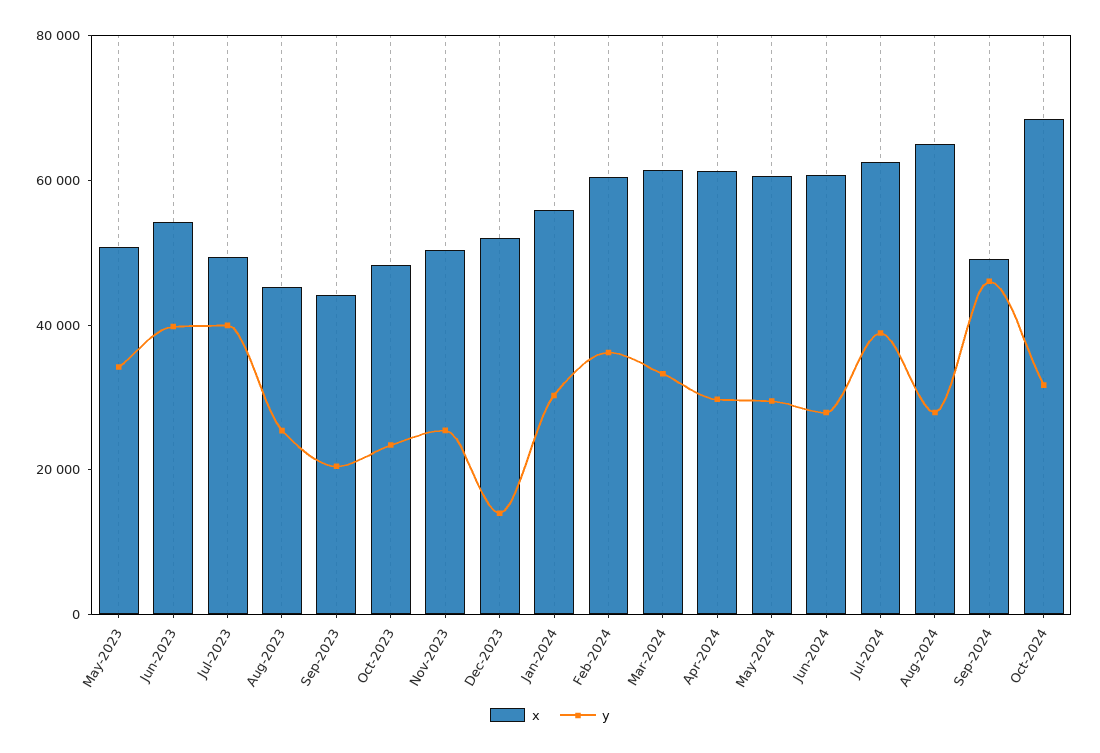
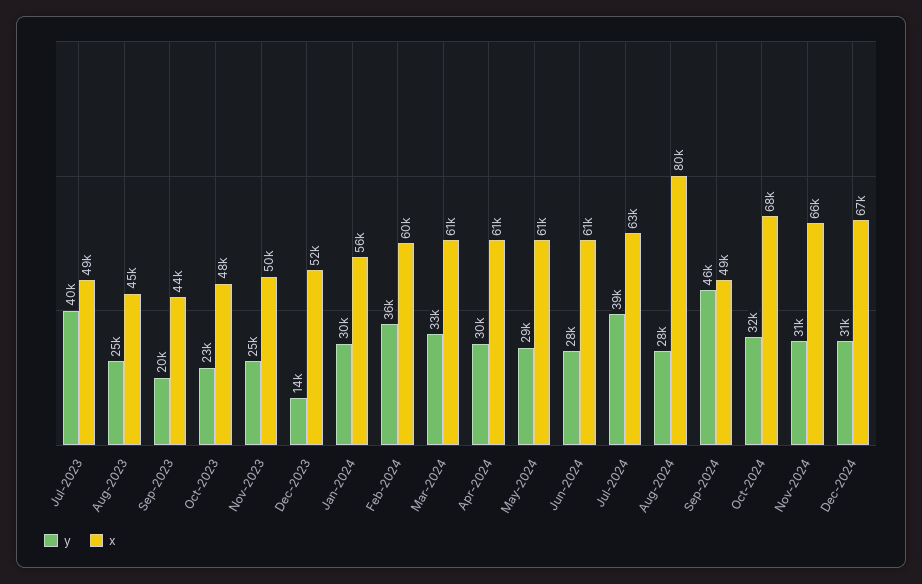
x, May-2023: 50000 -> none
y, May-2023: 35000 -> none
x, Jun-2023: 55000 -> none
y, Jun-2023: 40000 -> none
x, Aug-2024: 65000 -> 80000
y, Nov-2024: none -> 31000
x, Nov-2024: none -> 66000
y, Dec-2024: none -> 31000
x, Dec-2024: none -> 67000

